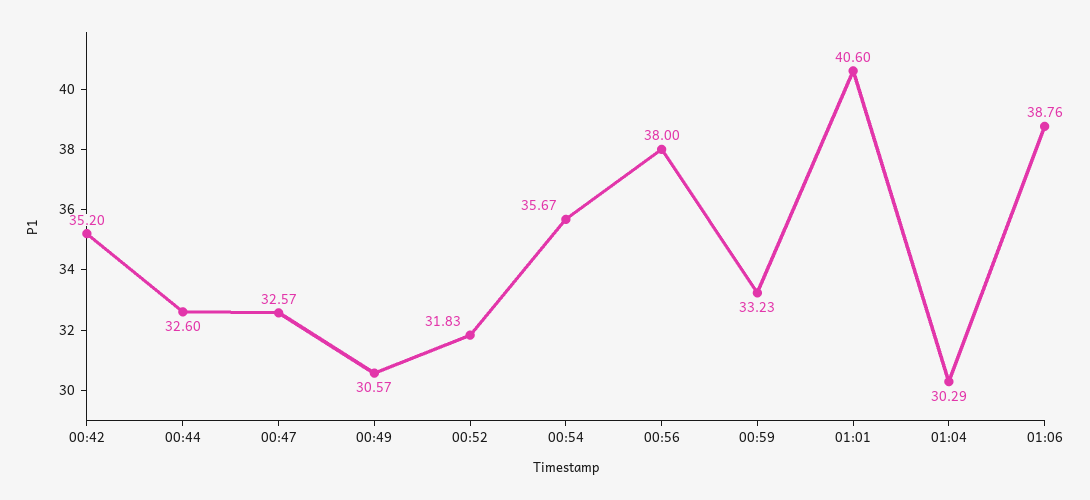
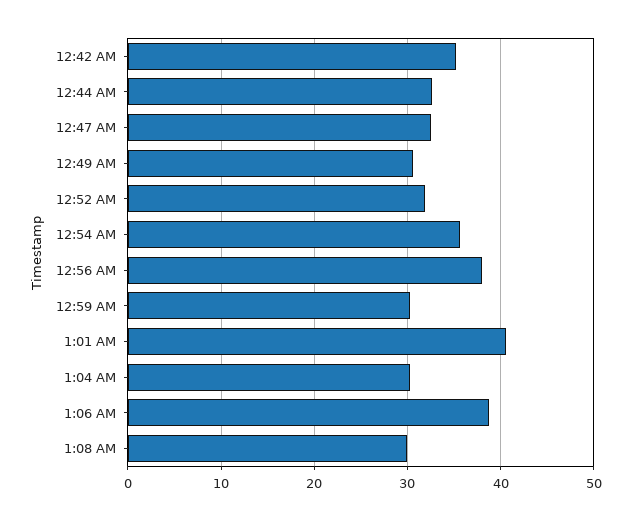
00:59: 33.23 -> 30
1:08 AM: none -> 30

